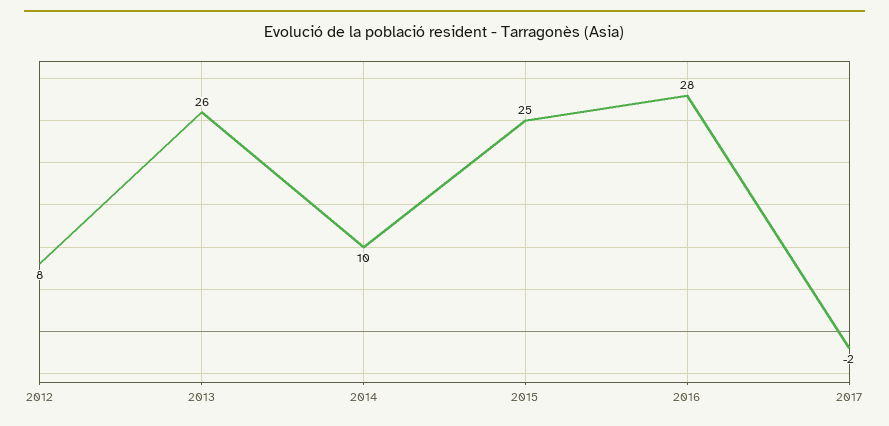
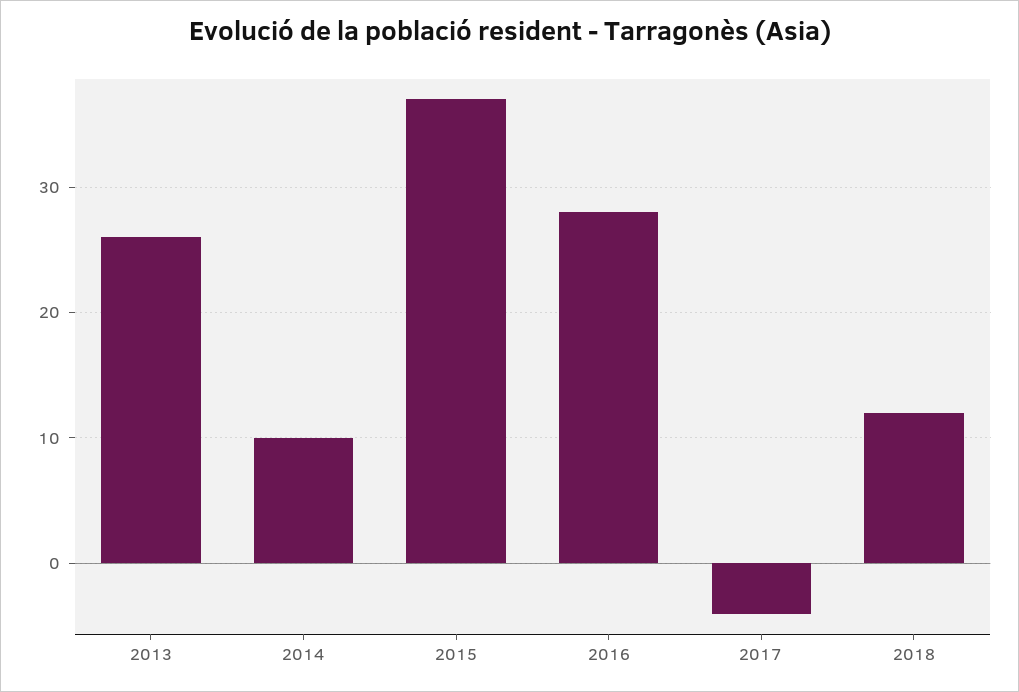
2012: 8 -> none
2015: 25 -> 37
2017: -2 -> -4
2018: none -> 12

